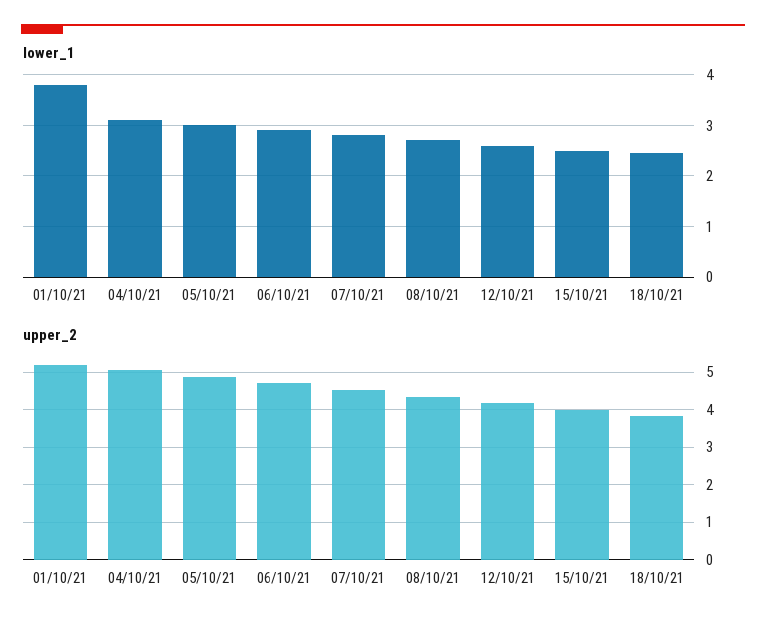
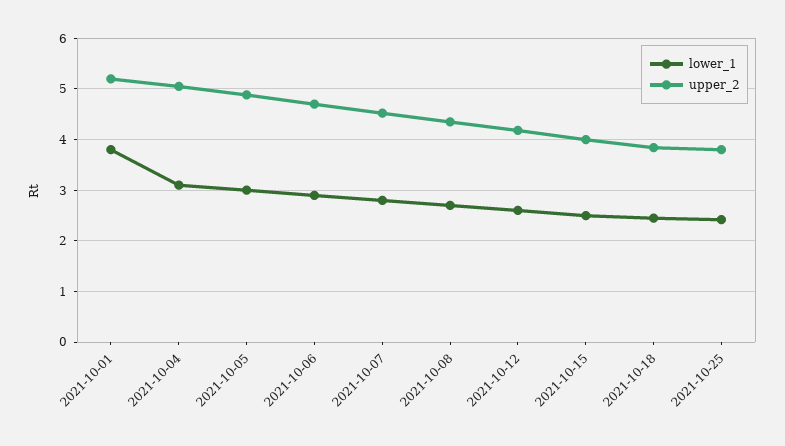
lower_1, 2021-10-25: none -> 2.4
upper_2, 2021-10-25: none -> 3.8

